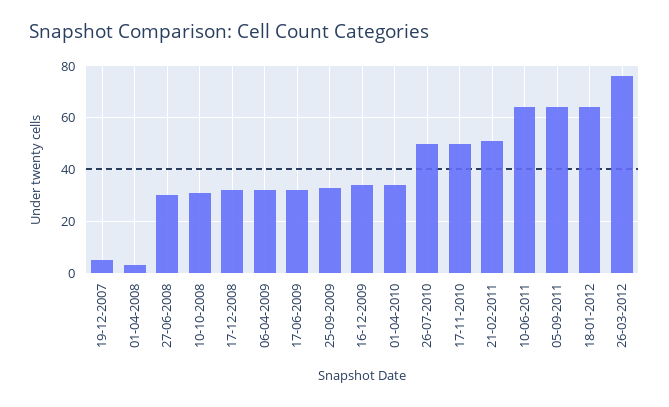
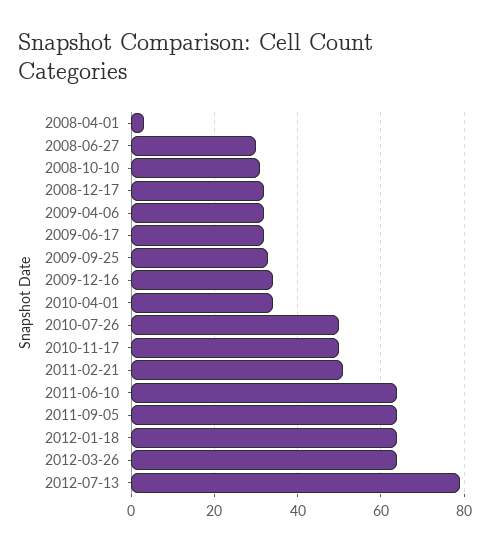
19-12-2007: 5 -> none
26-03-2012: 75 -> 65
2012-07-13: none -> 80

